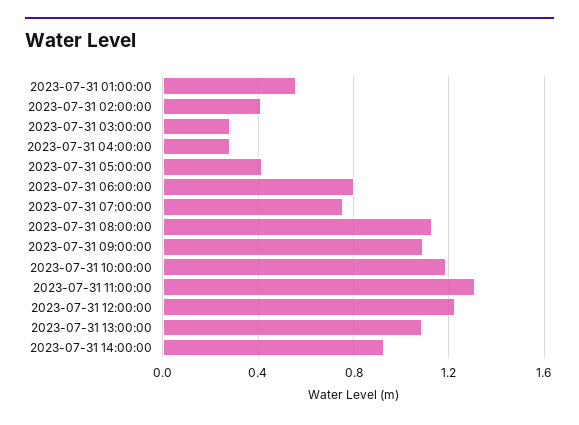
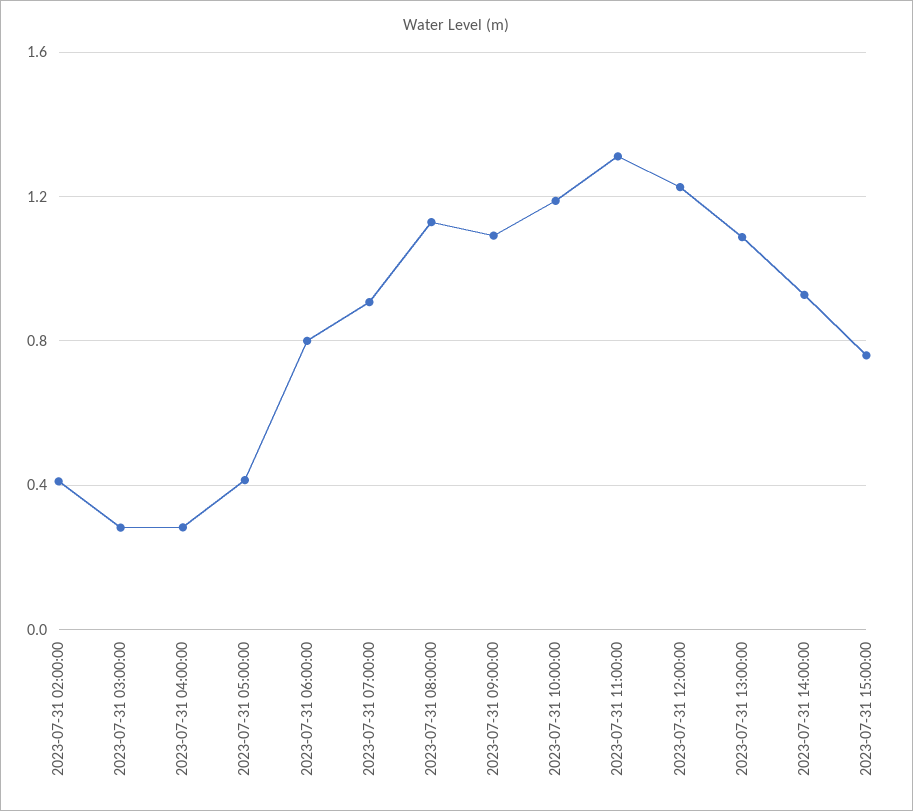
2023-07-31 01:00:00: 0.55 -> none
2023-07-31 07:00:00: 0.75 -> 0.9
2023-07-31 15:00:00: none -> 0.75

